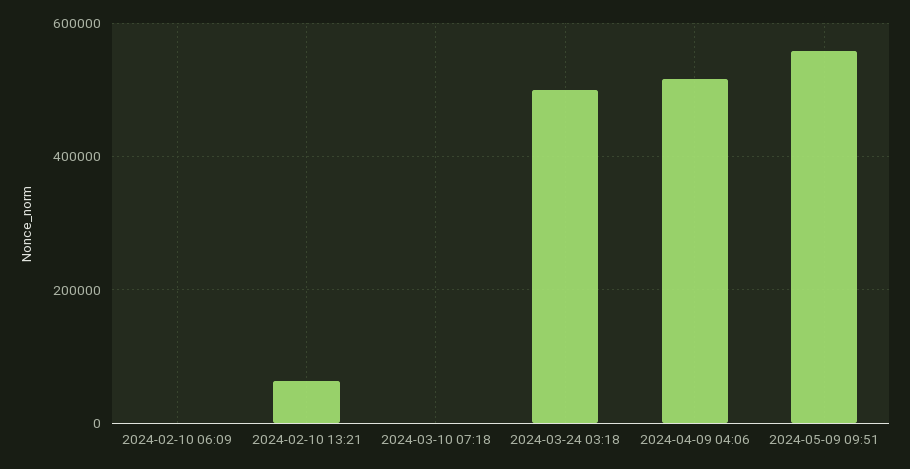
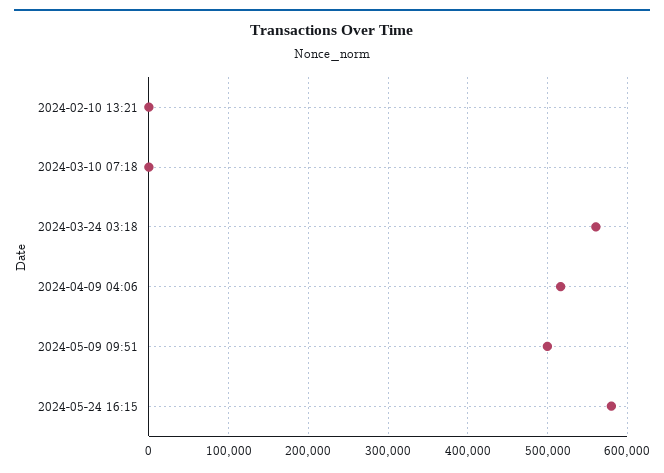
2024-02-10 06:09: 0 -> none
2024-02-10 13:21: 60000 -> 0
2024-03-24 03:18: 500000 -> 560000
2024-05-09 09:51: 560000 -> 500000
2024-05-24 16:15: none -> 580000

